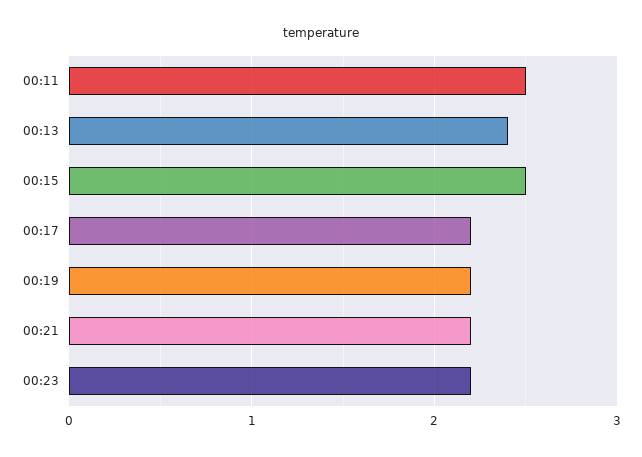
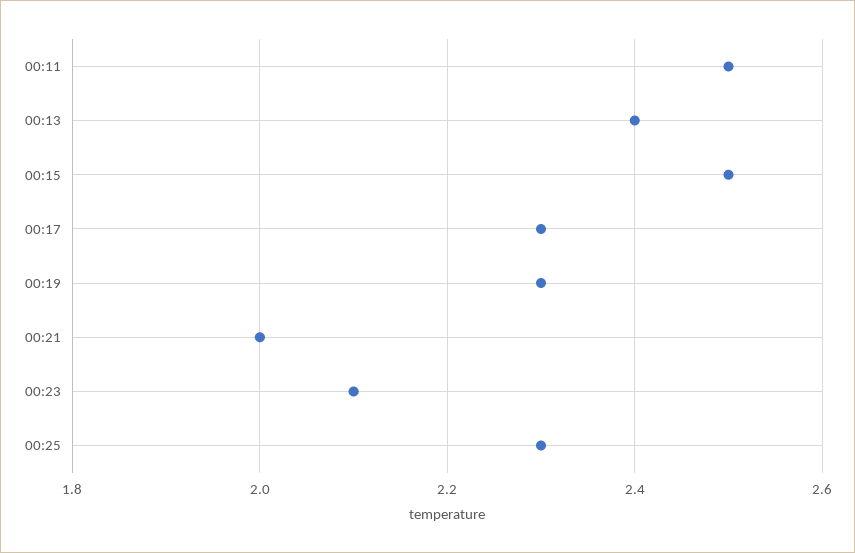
00:17: 2.2 -> 2.3
00:19: 2.2 -> 2.3
00:21: 2.2 -> 2
00:23: 2.2 -> 2.1
00:25: none -> 2.3

